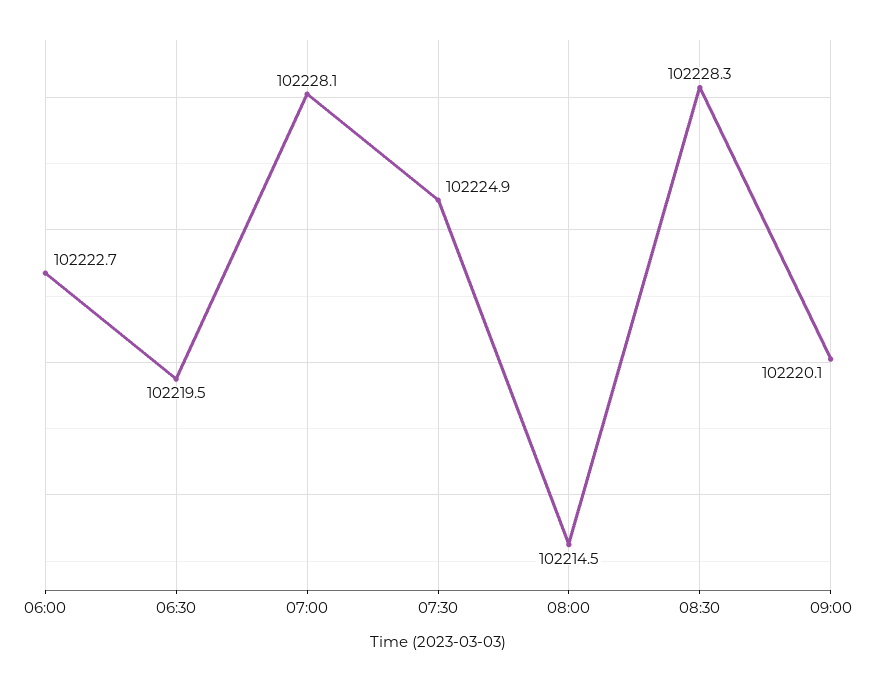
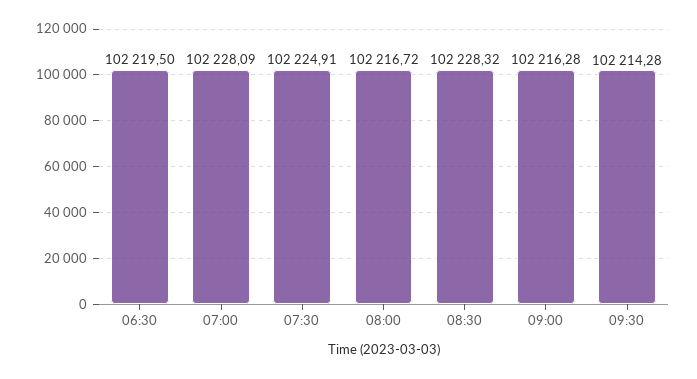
06:00: 102222.7 -> none
08:00: 102214.5 -> 102216.72
09:00: 102220.1 -> 102216.28
09:30: none -> 102214.28

